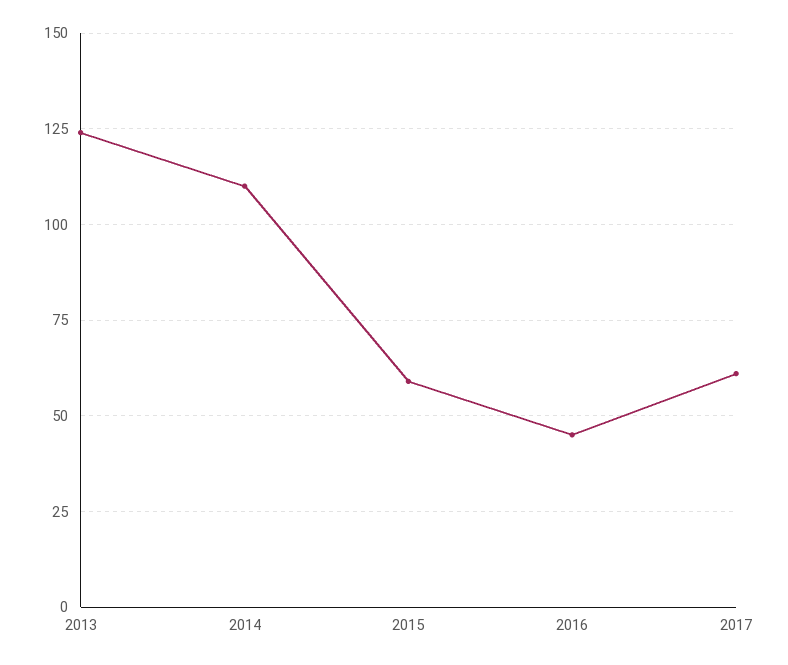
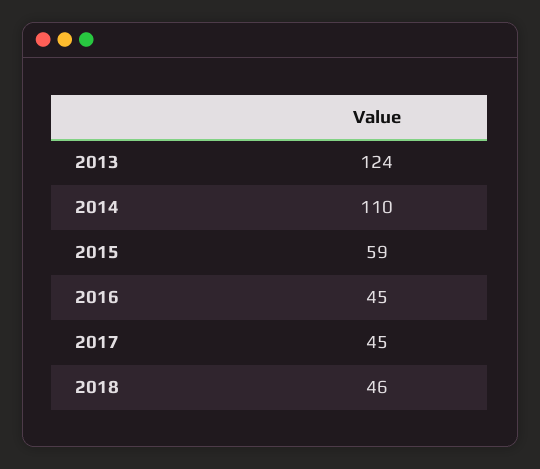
2017: 60 -> 45
2018: none -> 46

